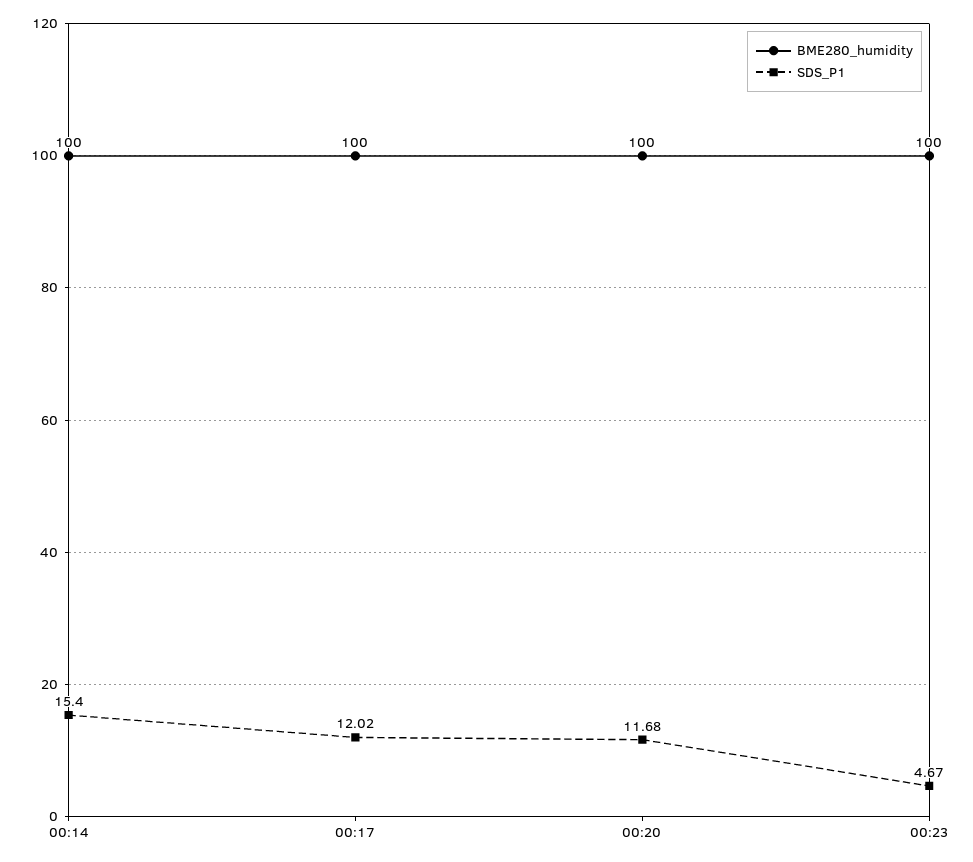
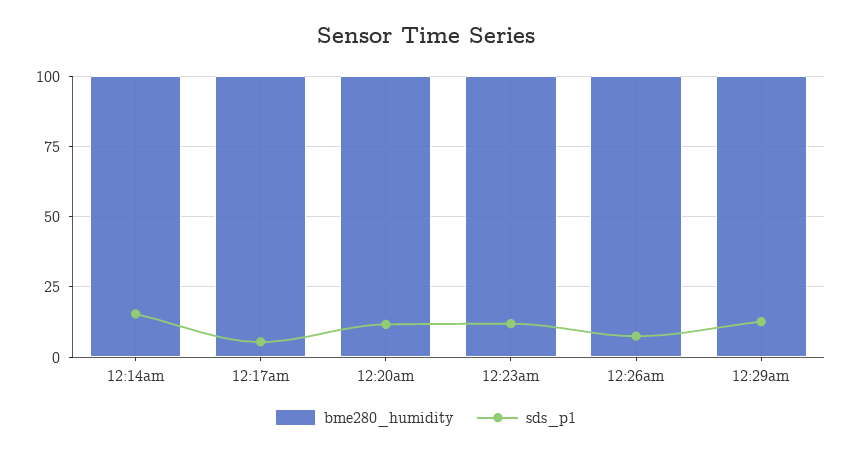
SDS_P1, 00:17: 12.02 -> 5
SDS_P1, 00:23: 4.67 -> 12.5
BME280_humidity, 12:26am: none -> 100
SDS_P1, 12:26am: none -> 7.5
BME280_humidity, 12:29am: none -> 100
SDS_P1, 12:29am: none -> 12.5

